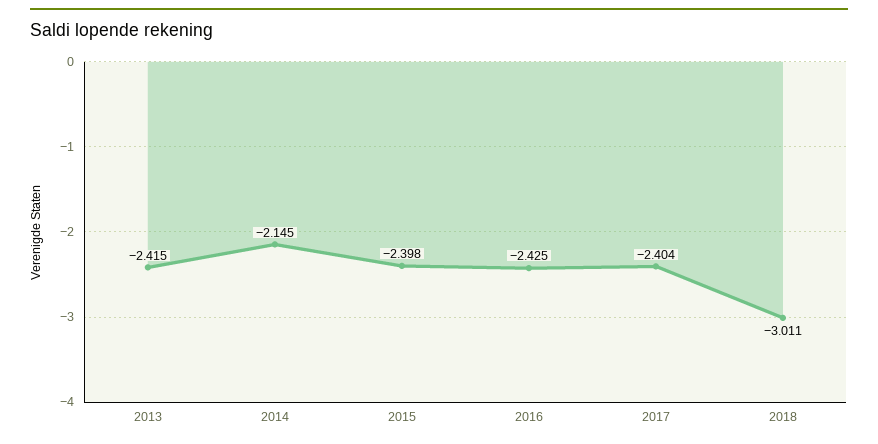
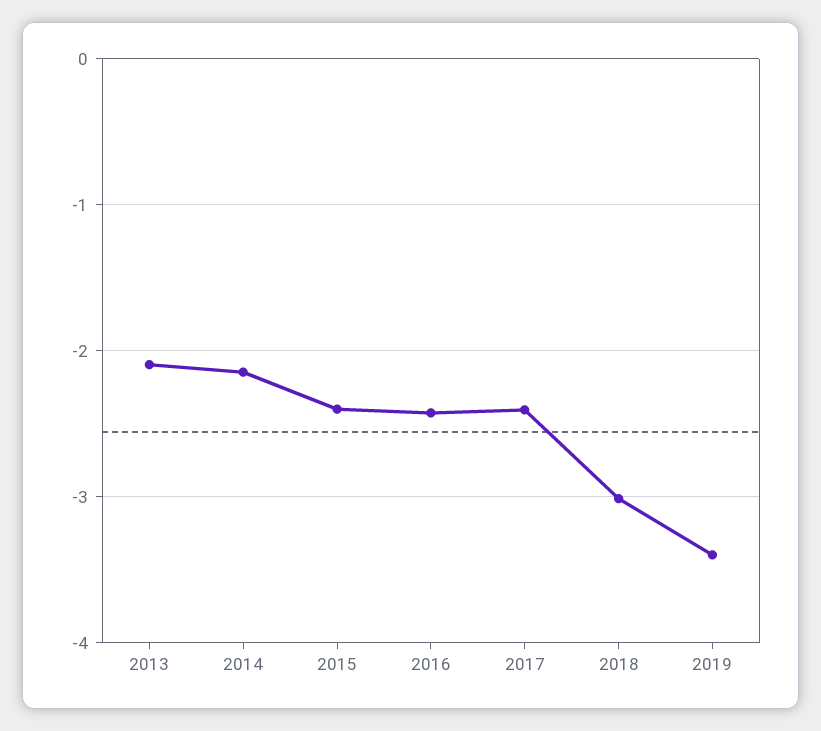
2013: -2.415 -> -2.1
2019: none -> -3.4

